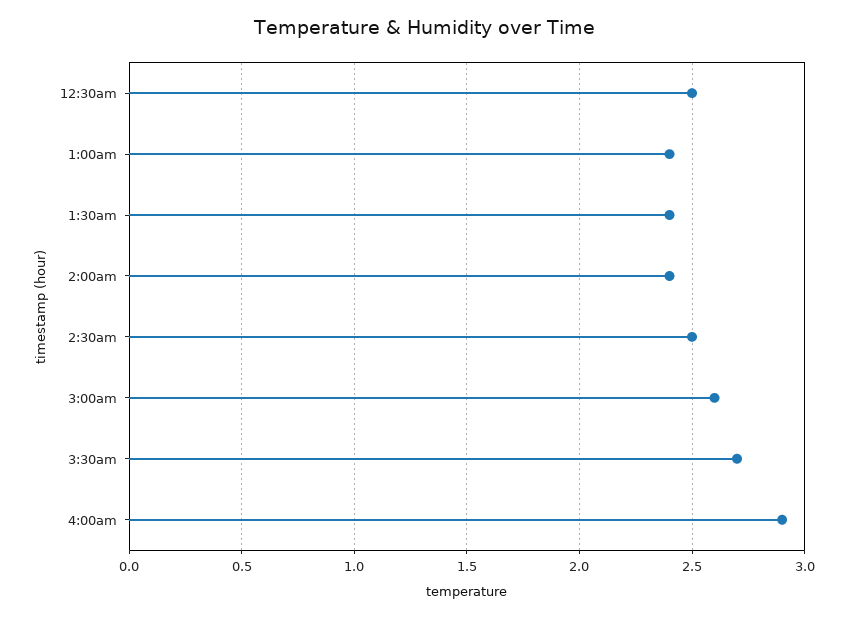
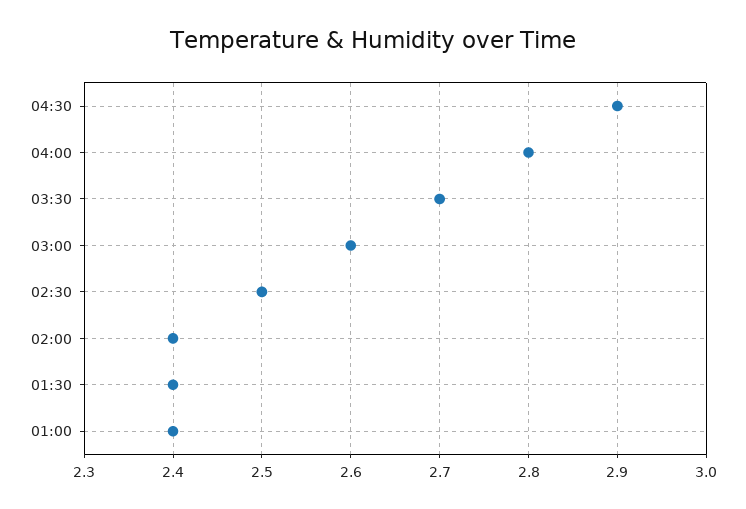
12:30am: 2.5 -> none
4:00am: 2.9 -> 2.8
04:30: none -> 2.9

